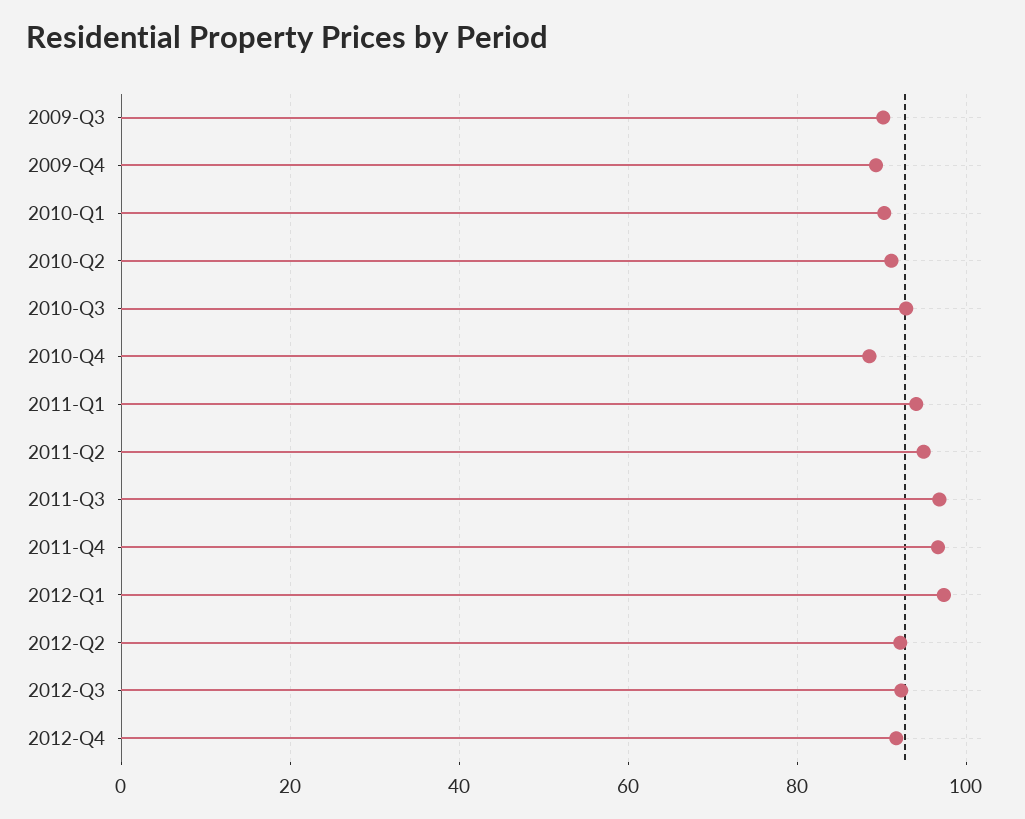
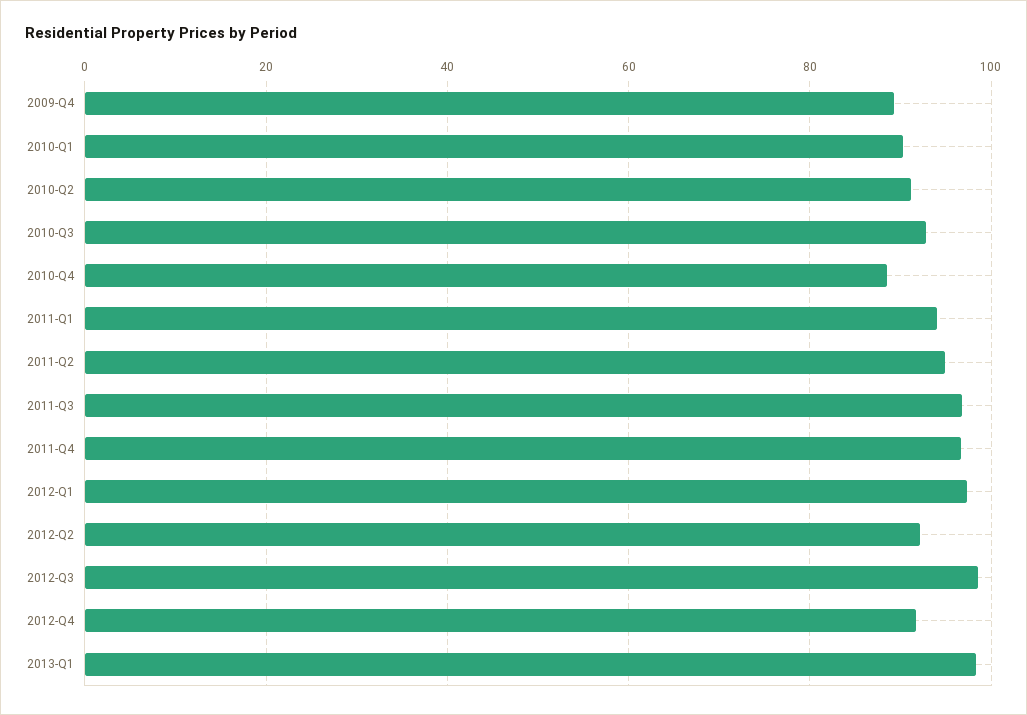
2009-Q3: 90 -> none
2012-Q3: 92 -> 98
2013-Q1: none -> 98

